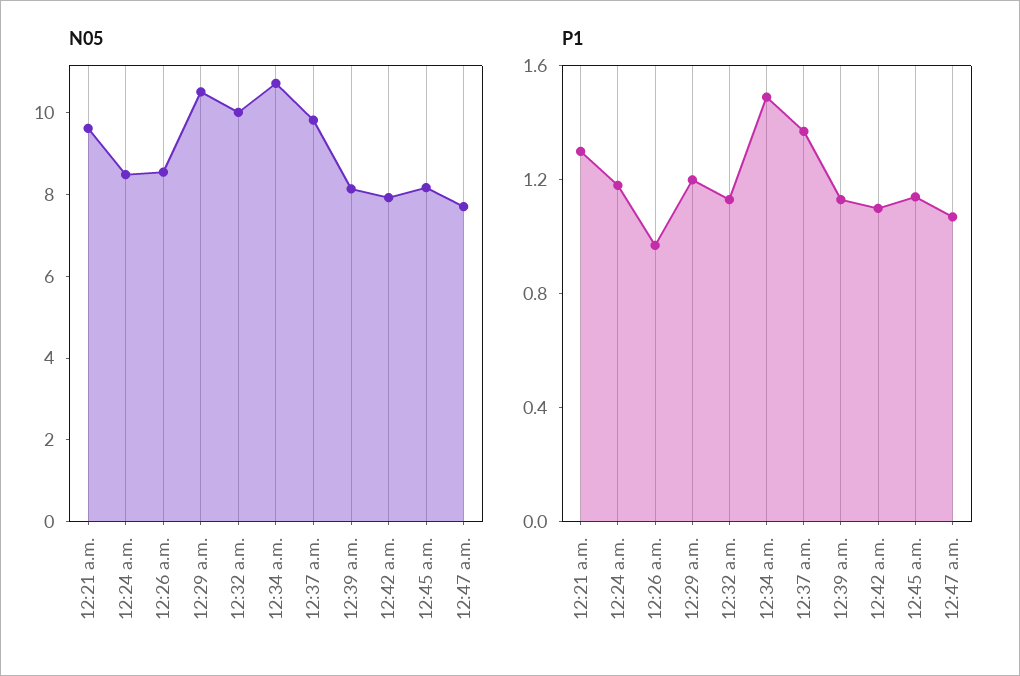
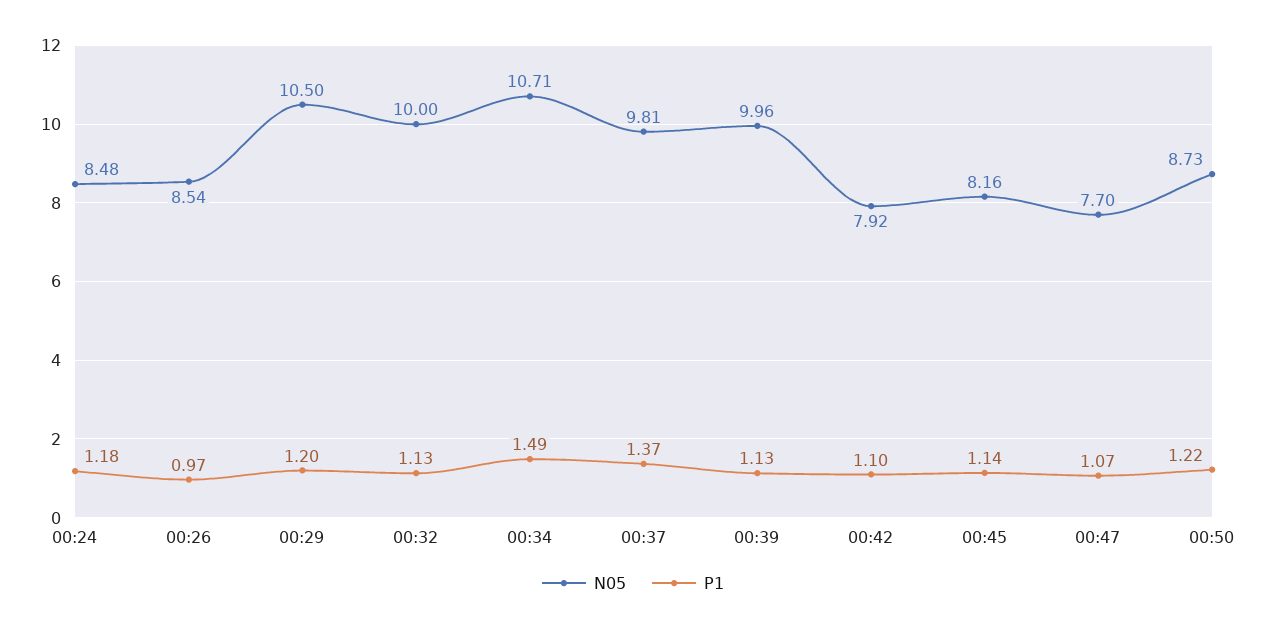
N05, 12:21 a.m.: 9.5 -> none
N05, 12:39 a.m.: 8 -> 9.96
P1, 12:21 a.m.: 1.3 -> none
N05, 00:50: none -> 8.73
P1, 00:50: none -> 1.22

